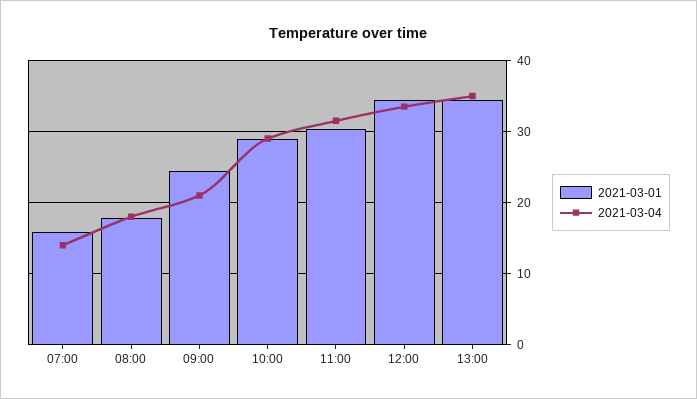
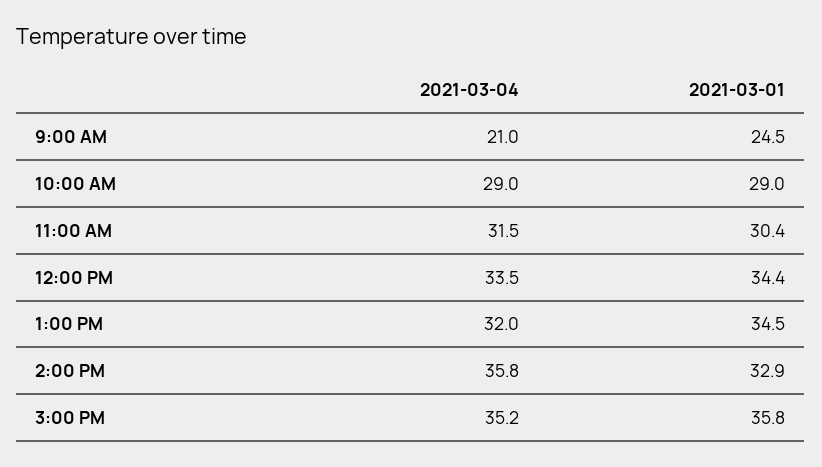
2021-03-01, 07:00: 16 -> none
2021-03-04, 07:00: 14 -> none
2021-03-01, 08:00: 18 -> none
2021-03-04, 08:00: 18 -> none
2021-03-04, 13:00: 35 -> 32
2021-03-04, 2:00 PM: none -> 35.8
2021-03-01, 2:00 PM: none -> 32.9
2021-03-04, 3:00 PM: none -> 35.2
2021-03-01, 3:00 PM: none -> 35.8

